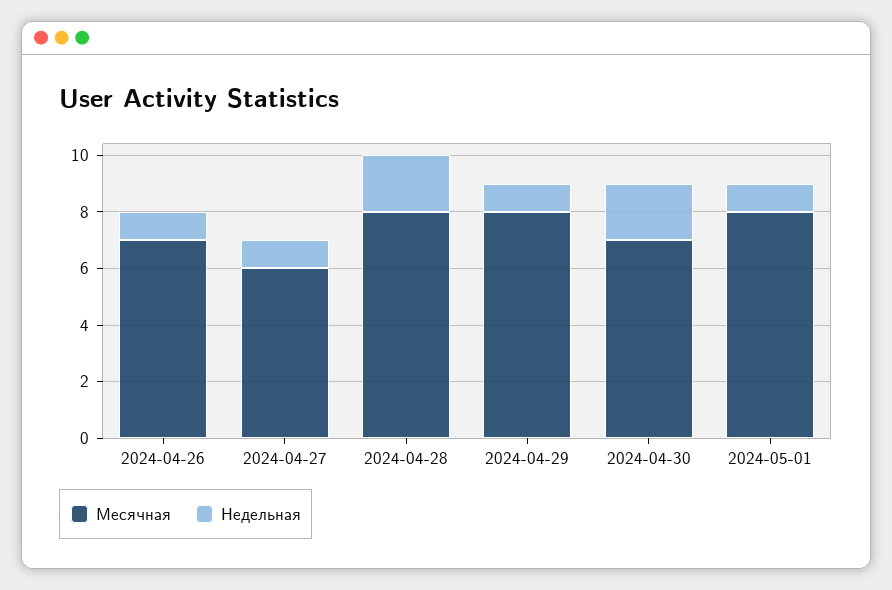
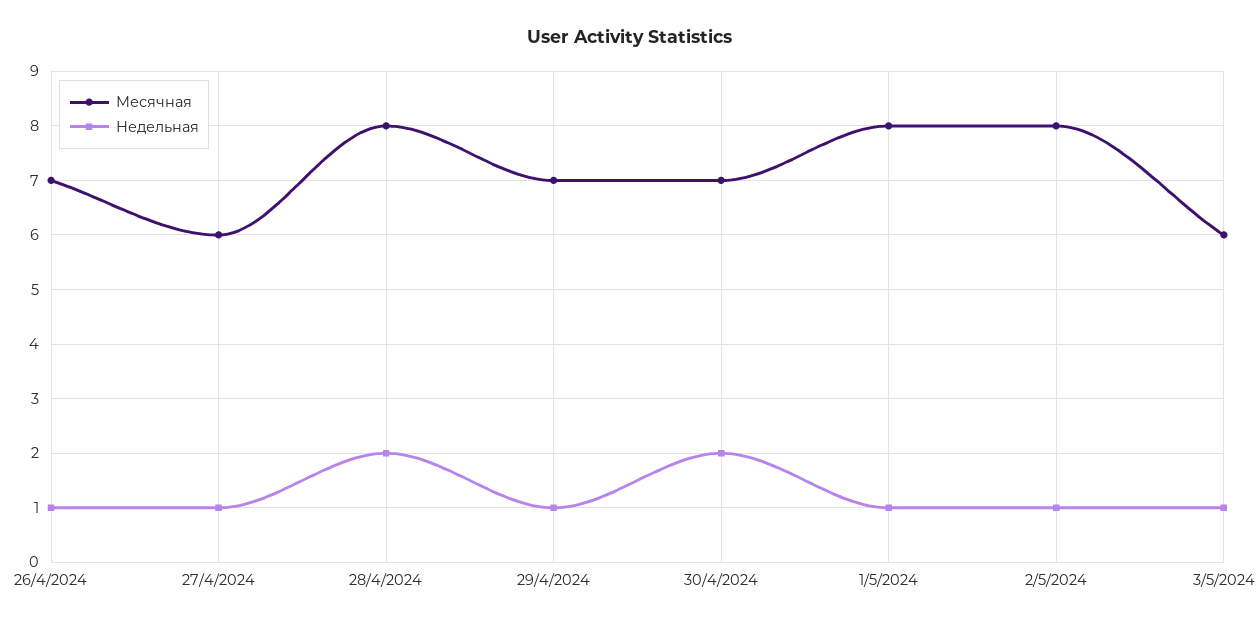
Месячная, 2024-04-29: 8 -> 7
Месячная, 2/5/2024: none -> 8
Недельная, 2/5/2024: none -> 1
Месячная, 3/5/2024: none -> 6
Недельная, 3/5/2024: none -> 1

